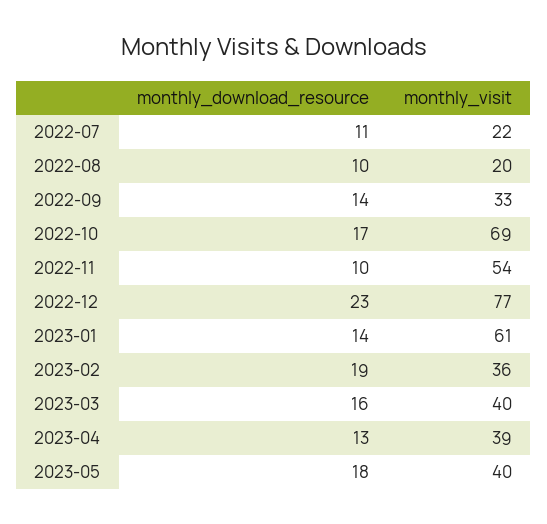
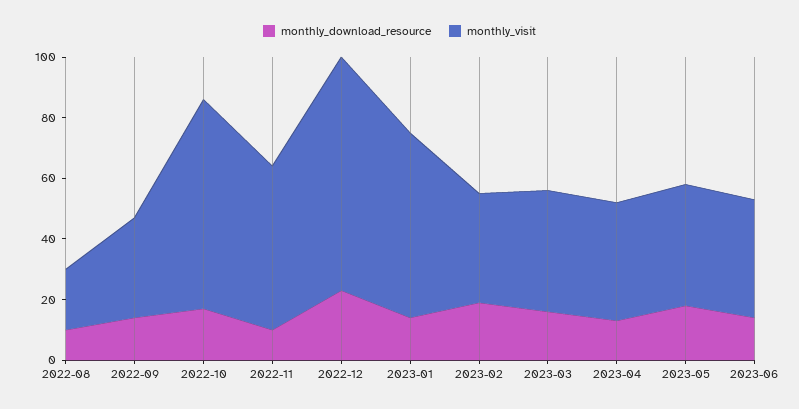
monthly_download_resource, 2022-07: 11 -> none
monthly_visit, 2022-07: 22 -> none
monthly_download_resource, 2023-06: none -> 15
monthly_visit, 2023-06: none -> 40

